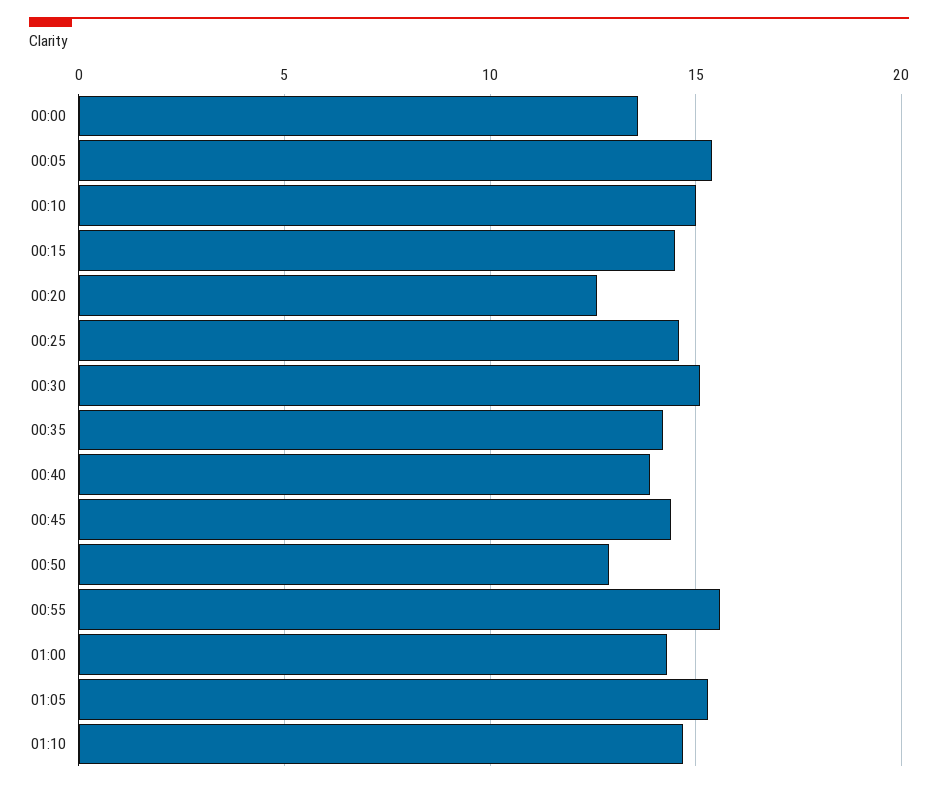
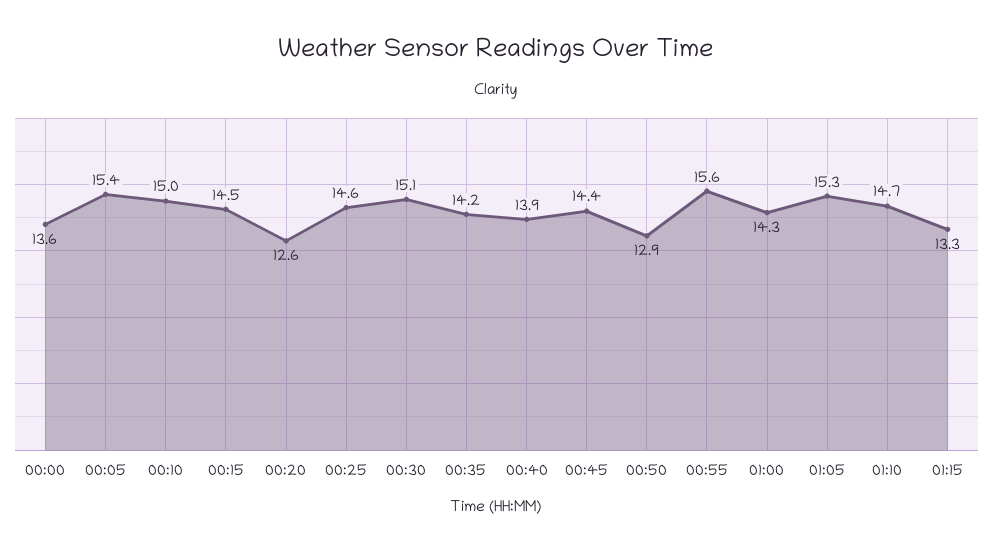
01:15: none -> 13.3

